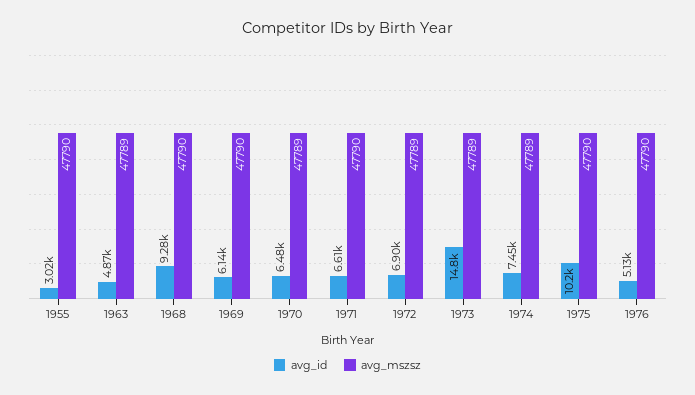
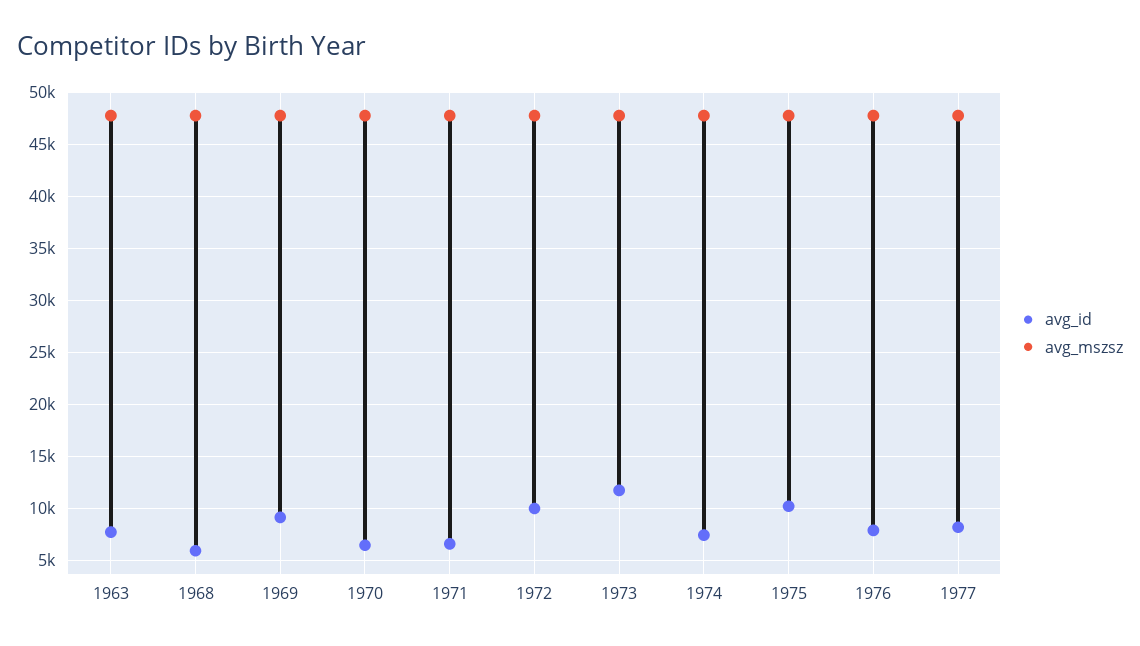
avg_id, 1955: 3020 -> none
avg_mszsz, 1955: 47790 -> none
avg_id, 1963: 4870 -> 8000
avg_id, 1968: 9280 -> 6000
avg_id, 1969: 6140 -> 9000
avg_id, 1972: 6900 -> 10000
avg_id, 1973: 14800 -> 12000
avg_id, 1976: 5130 -> 8000
avg_id, 1977: none -> 8000
avg_mszsz, 1977: none -> 48000

